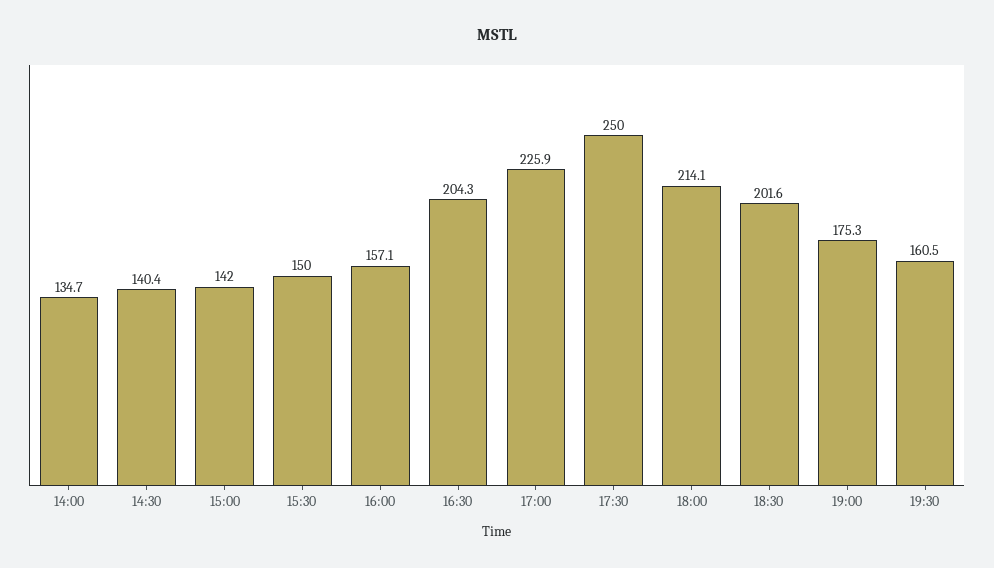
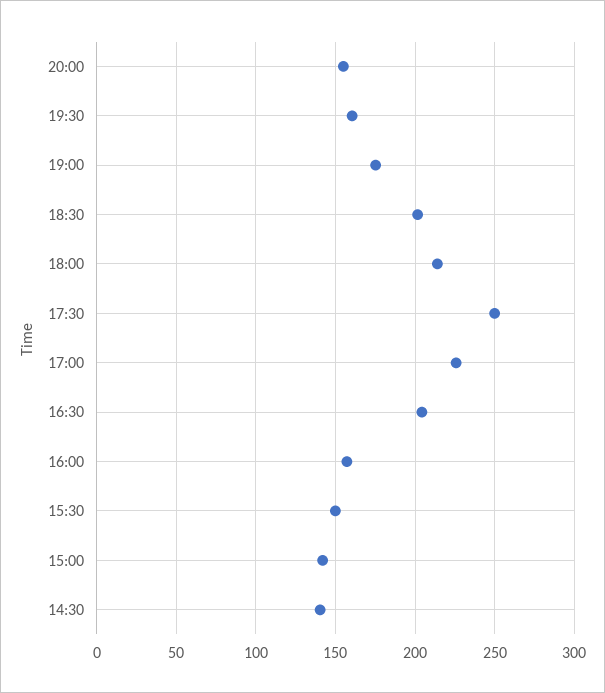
14:00: 134.7 -> none
20:00: none -> 155

